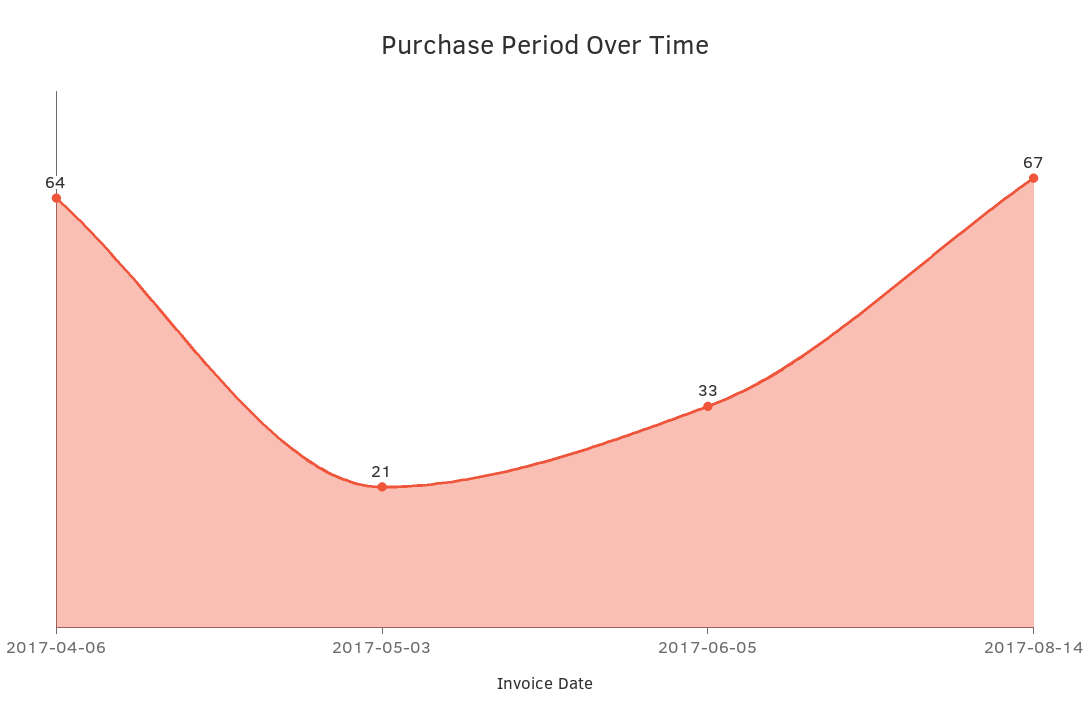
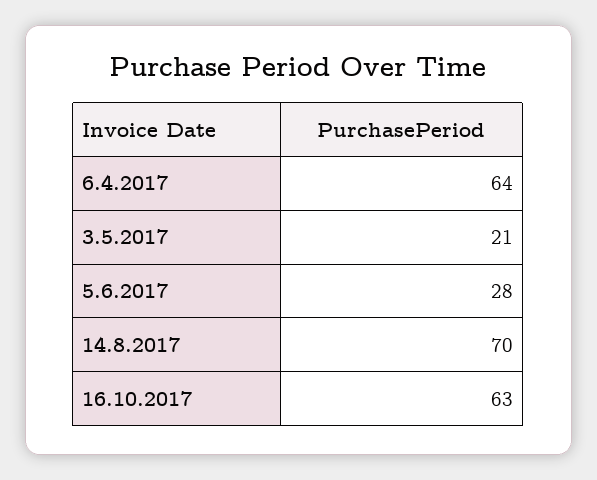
2017-06-05: 33 -> 28
2017-08-14: 67 -> 70
16.10.2017: none -> 63

